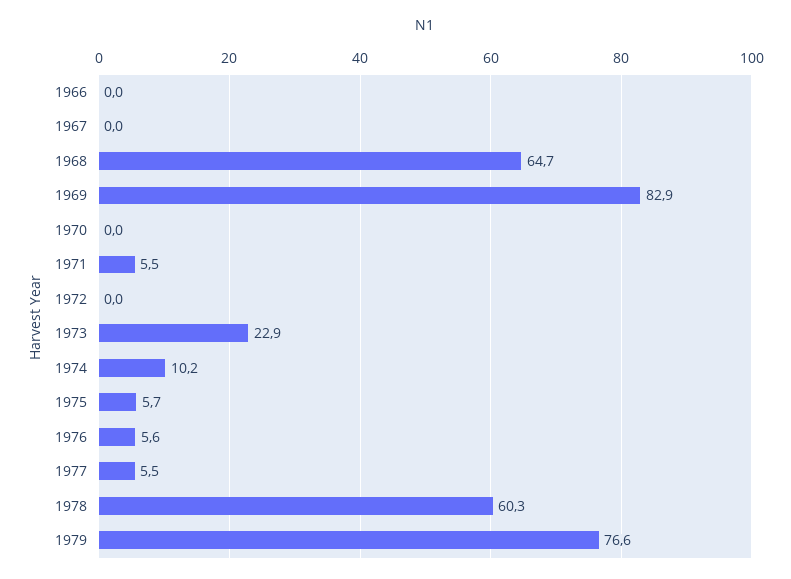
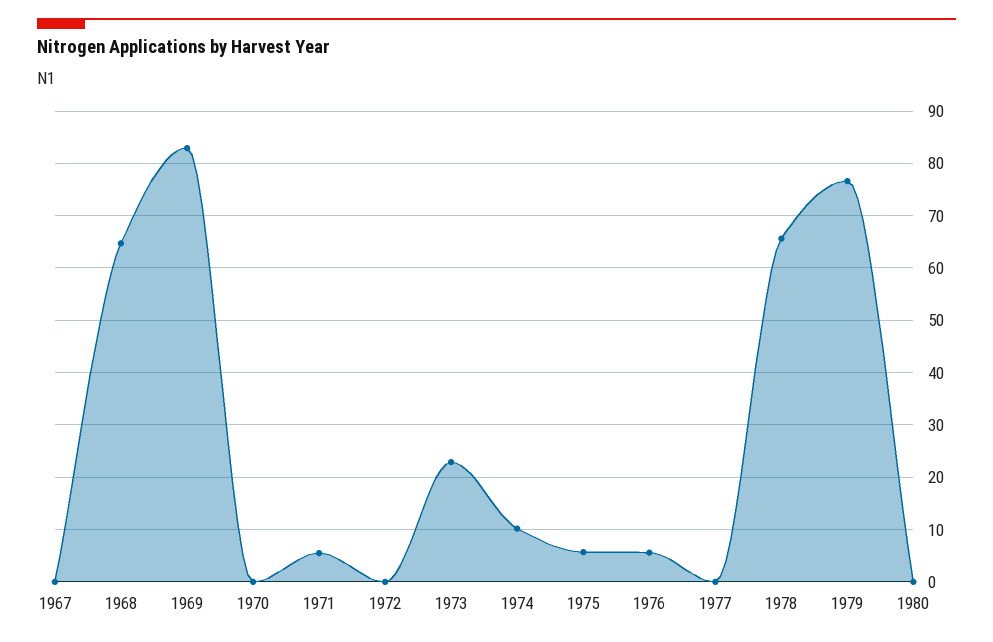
1966: 0 -> none
1977: 5.5 -> 0
1978: 60.3 -> 66
1980: none -> 0

